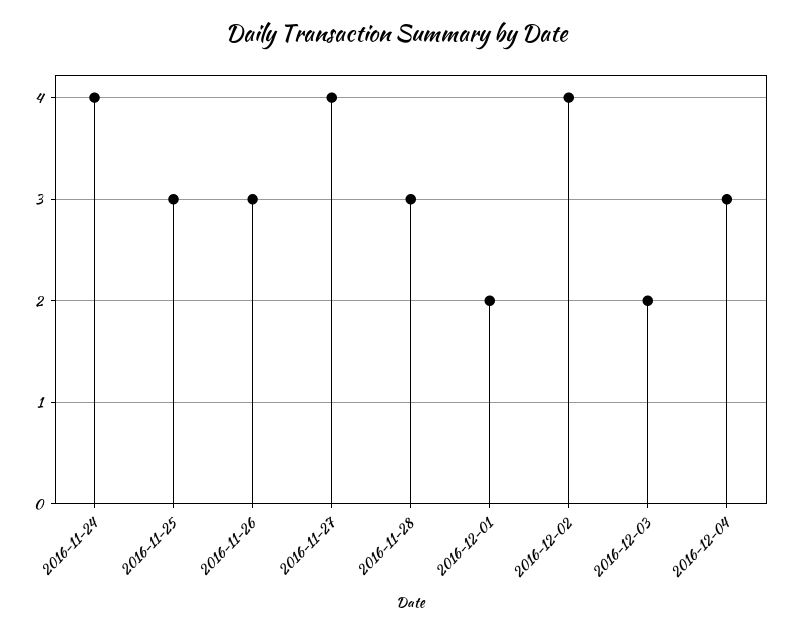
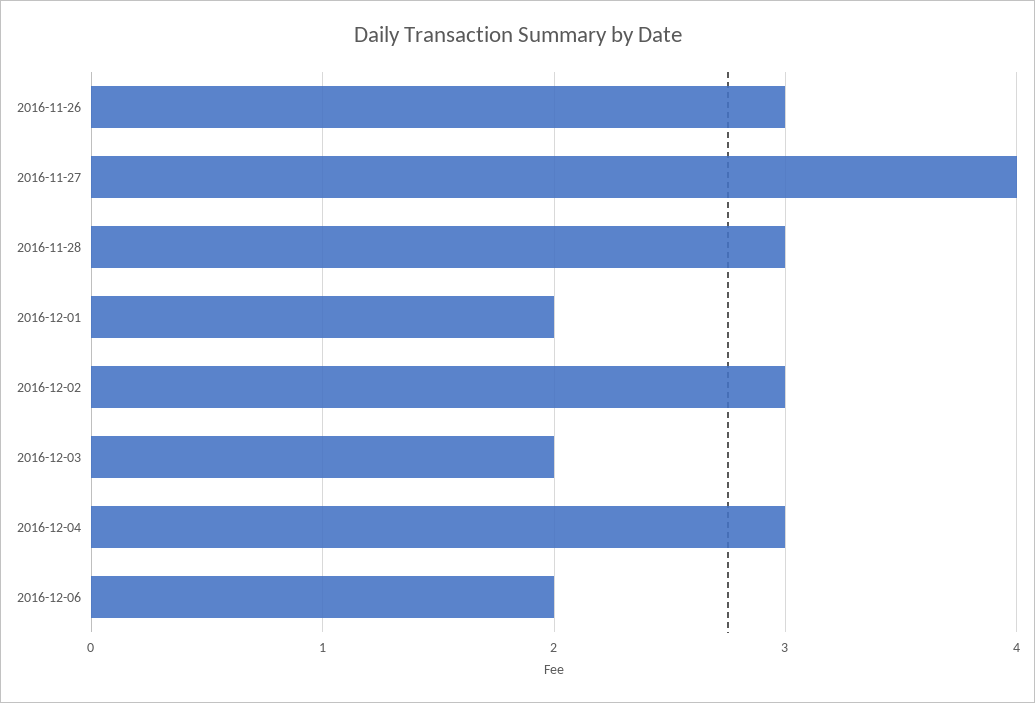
2016-11-24: 4 -> none
2016-11-25: 3 -> none
2016-12-02: 4 -> 3
2016-12-06: none -> 2

